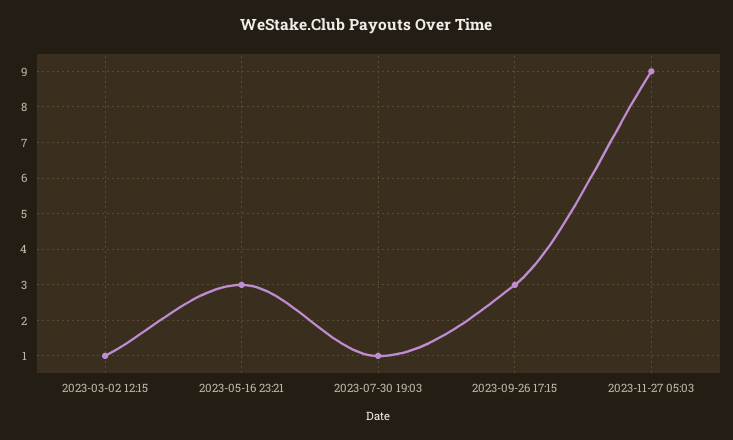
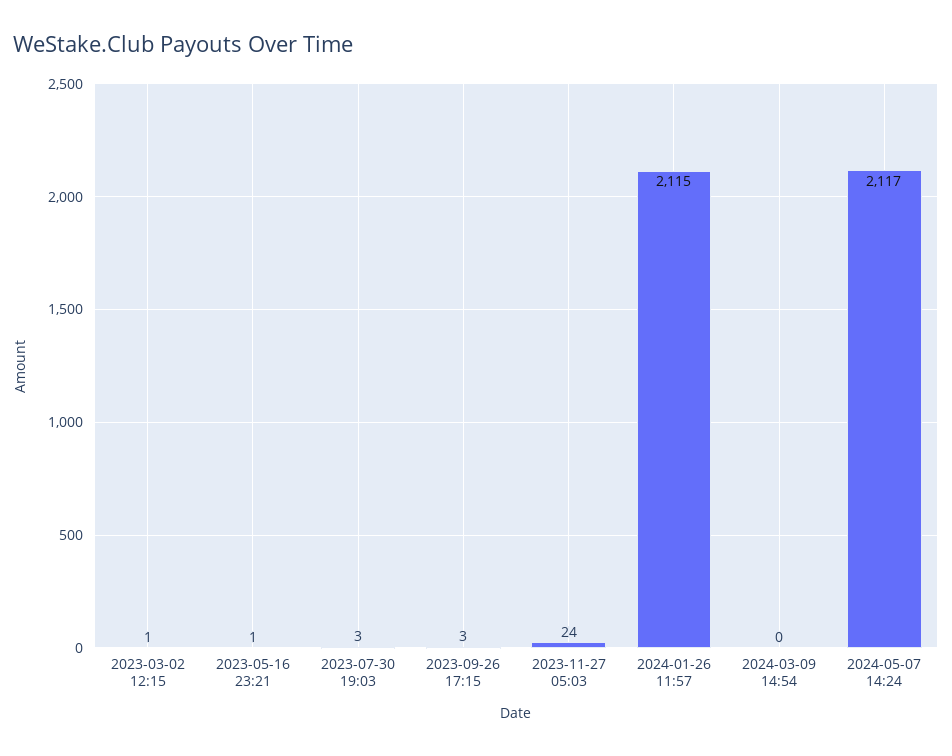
2023-05-16 23:21: 3 -> 1
2023-07-30 19:03: 1 -> 3
2023-11-27 05:03: 9 -> 24
2024-01-26 11:57: none -> 2115
2024-03-09 14:54: none -> 0
2024-05-07 14:24: none -> 2117

